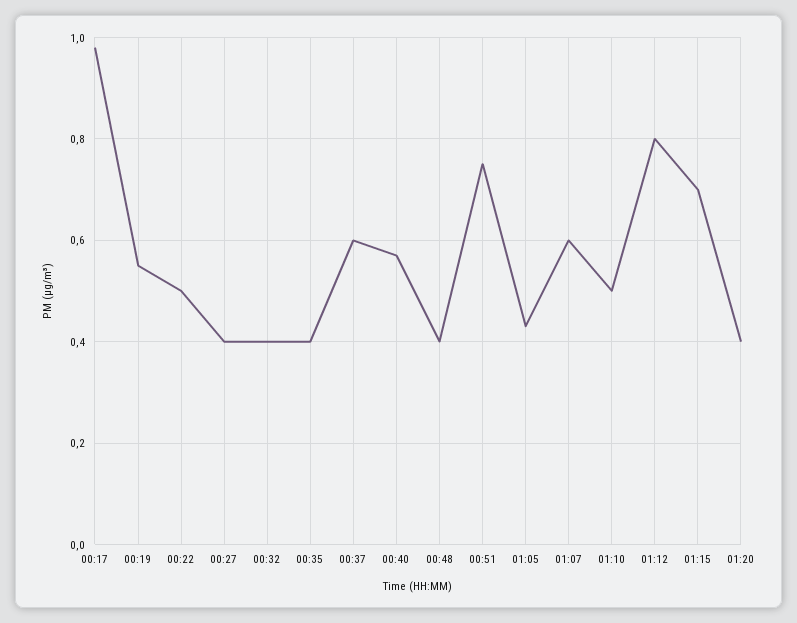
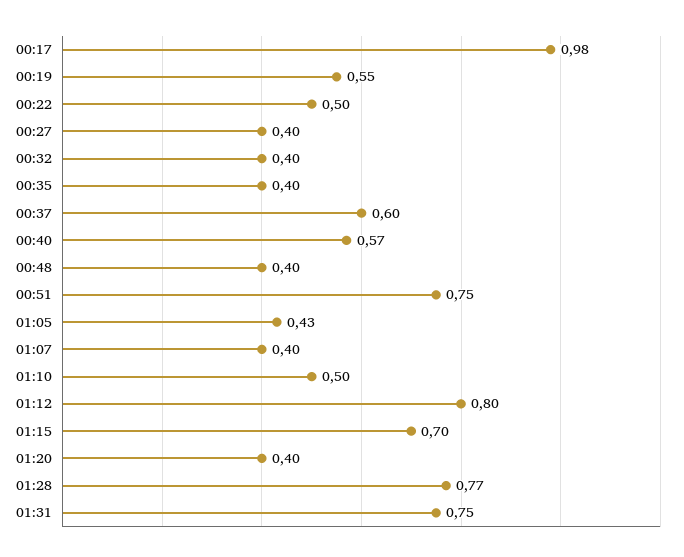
01:07: 0.6 -> 0.4
01:28: none -> 0.77
01:31: none -> 0.75

